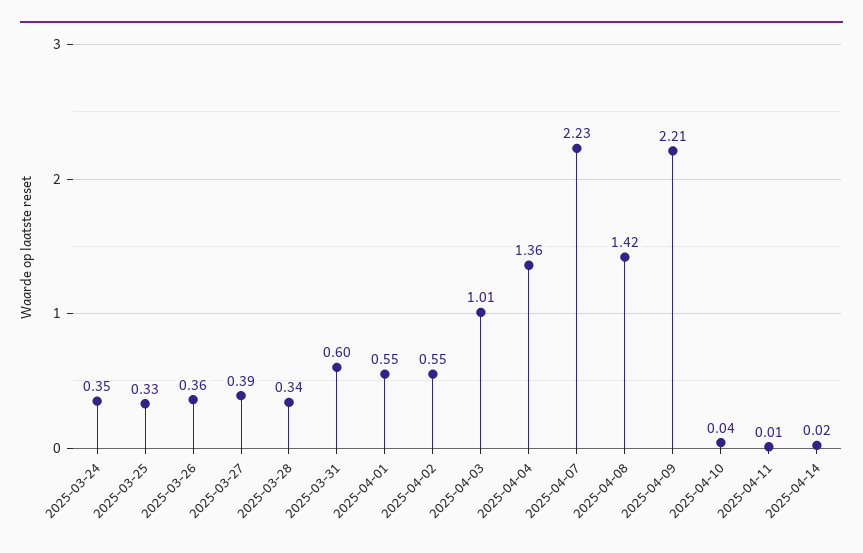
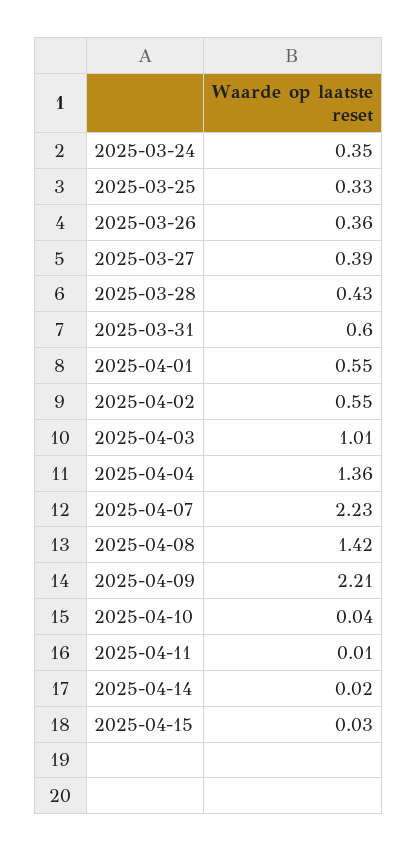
2025-03-28: 0.34 -> 0.43
2025-04-15: none -> 0.03

